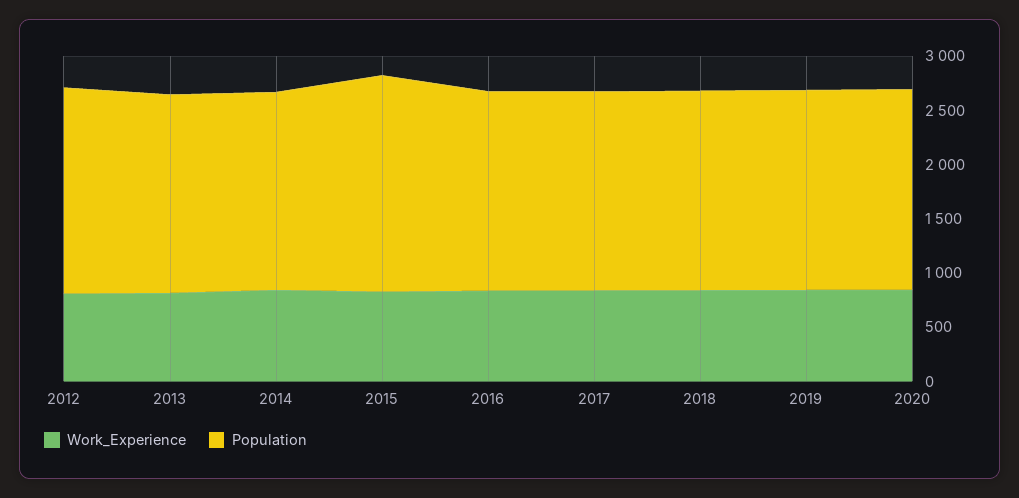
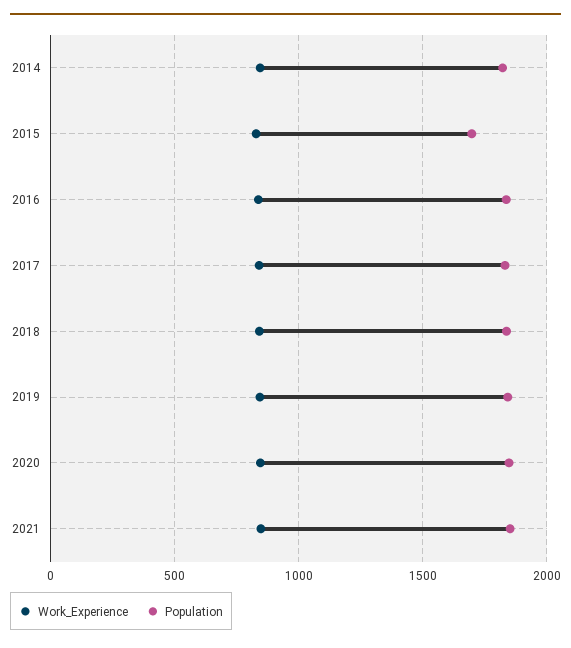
Work_Experience, 2012: 800 -> none
Population, 2012: 1900 -> none
Work_Experience, 2013: 800 -> none
Population, 2013: 1800 -> none
Population, 2015: 2000 -> 1700
Work_Experience, 2021: none -> 850
Population, 2021: none -> 1850

